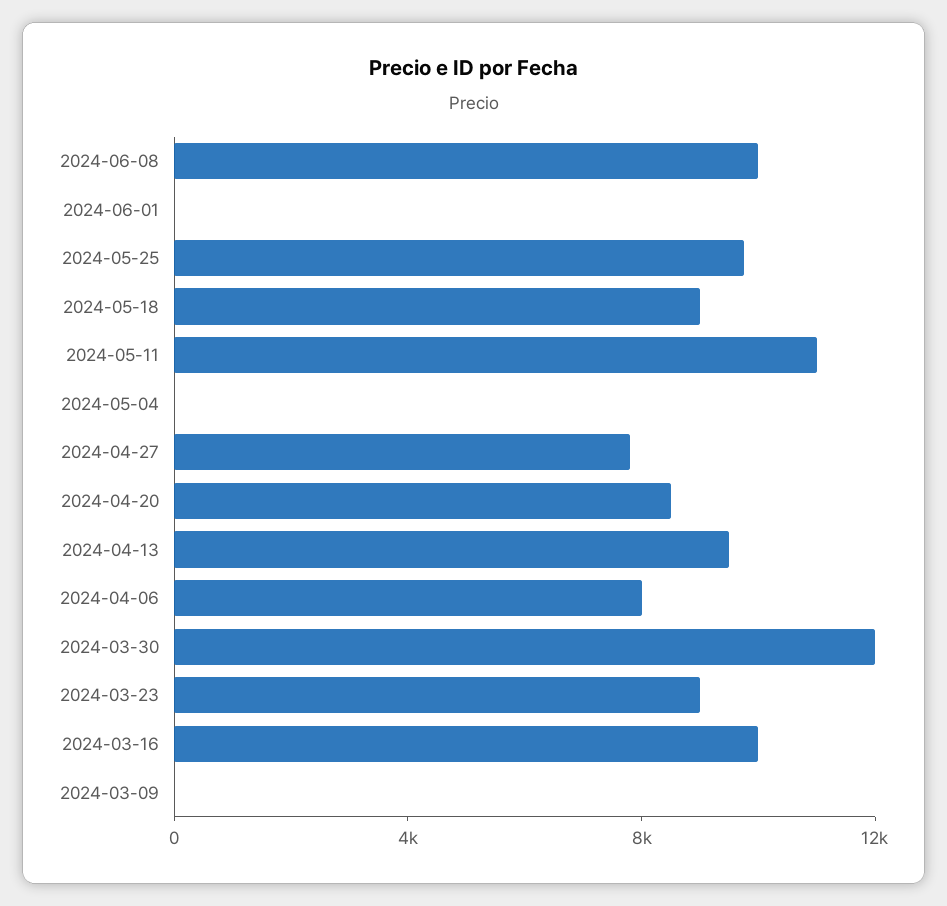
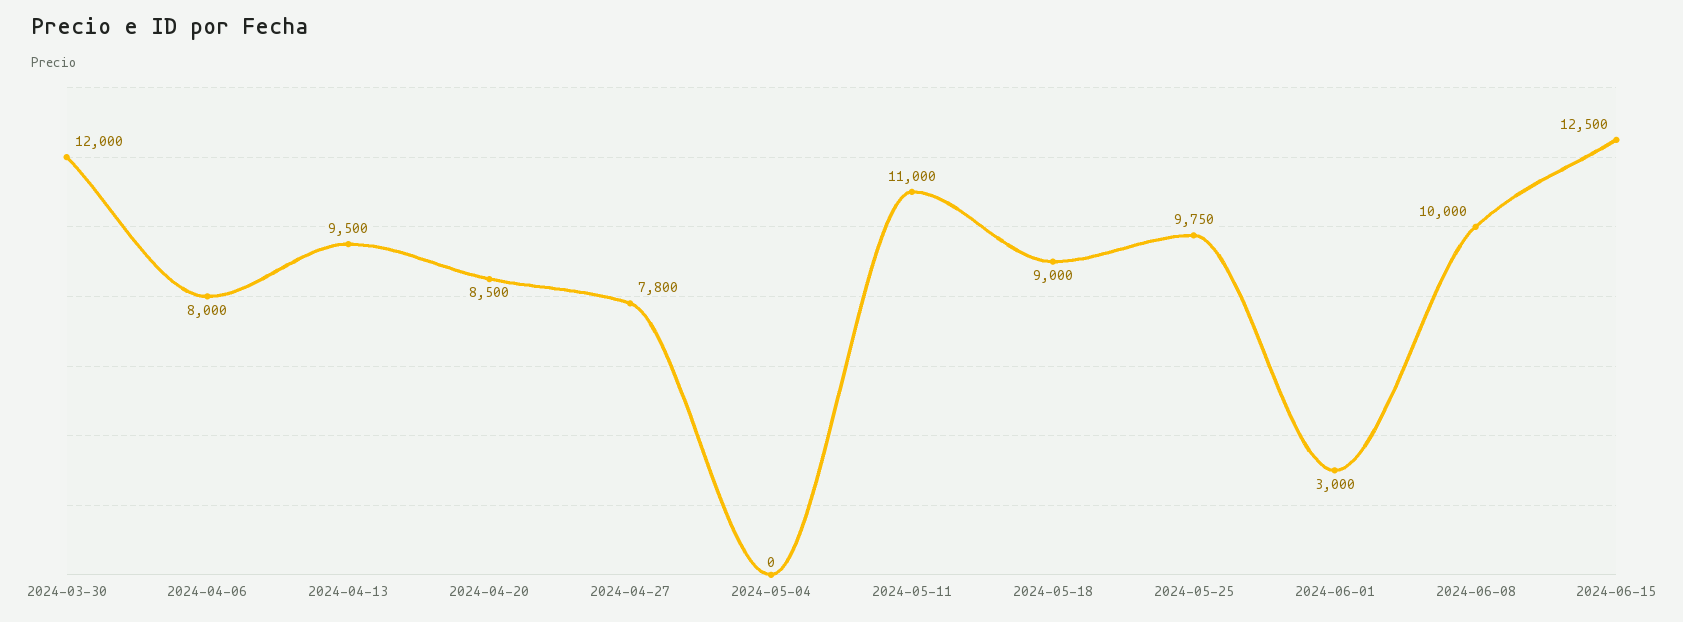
2024-06-01: 0 -> 3000
2024-03-23: 9000 -> none
2024-03-16: 10000 -> none
2024-03-09: 0 -> none
2024-06-15: none -> 12500

